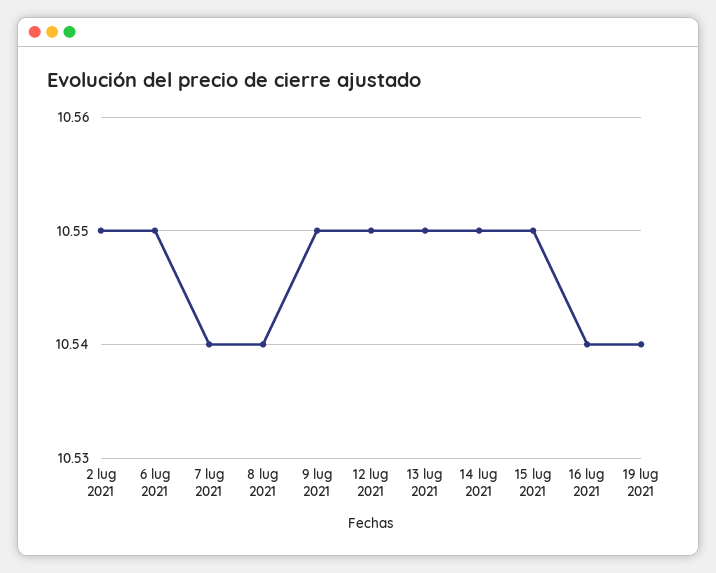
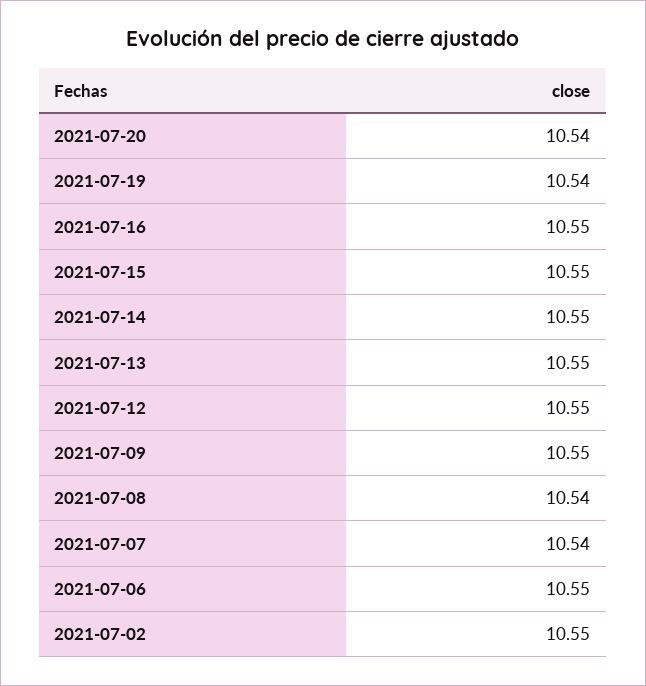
16 lug 2021: 10.54 -> 10.55
2021-07-20: none -> 10.54

